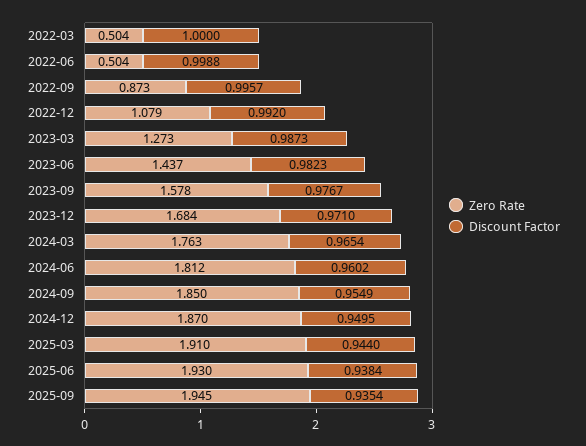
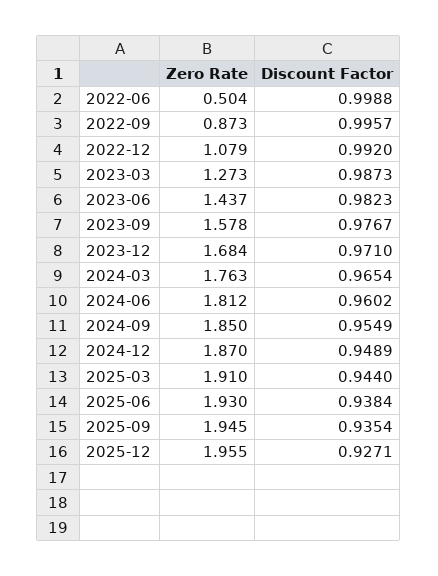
Zero Rate, 2022-03: 0.504 -> none
Discount Factor, 2022-03: 1 -> none
Discount Factor, 2024-12: 0.9495 -> 0.9489
Zero Rate, 2025-12: none -> 1.955
Discount Factor, 2025-12: none -> 0.9271

